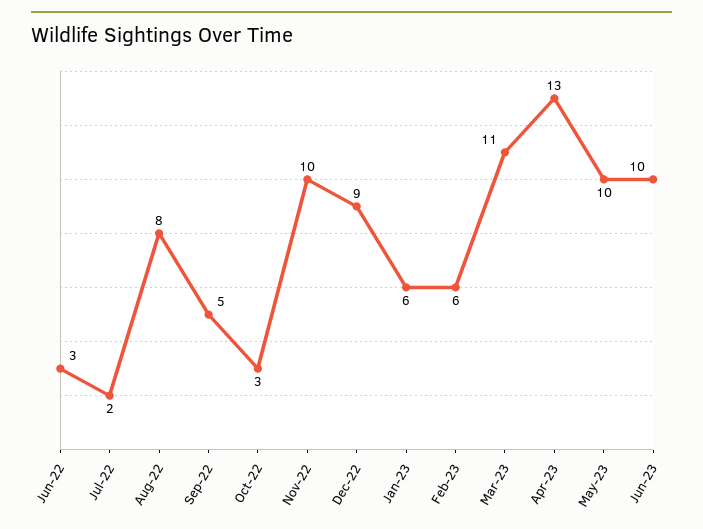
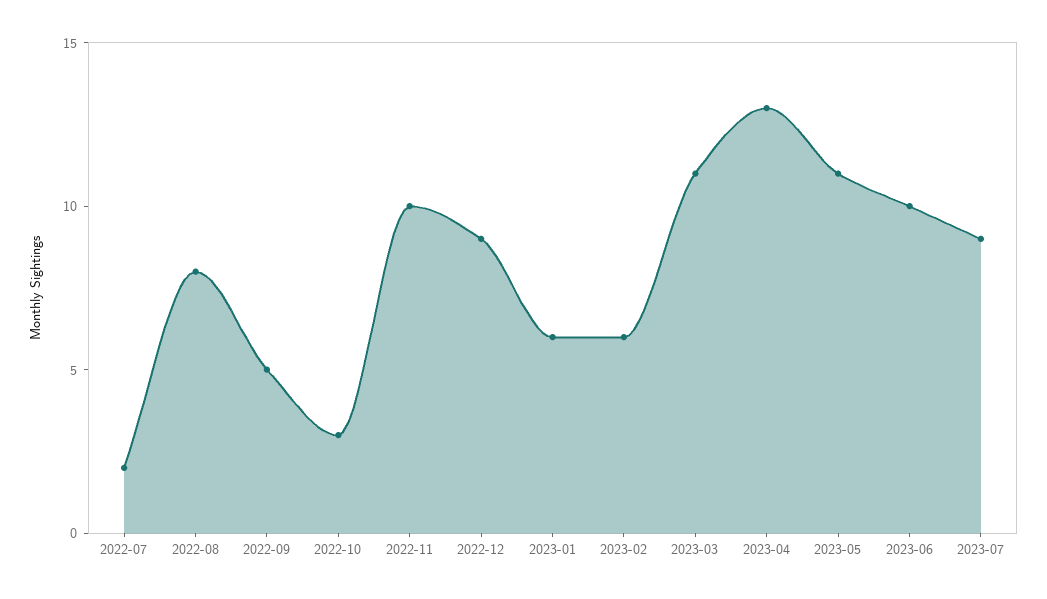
Jun-22: 3 -> none
May-23: 10 -> 11
2023-07: none -> 9

